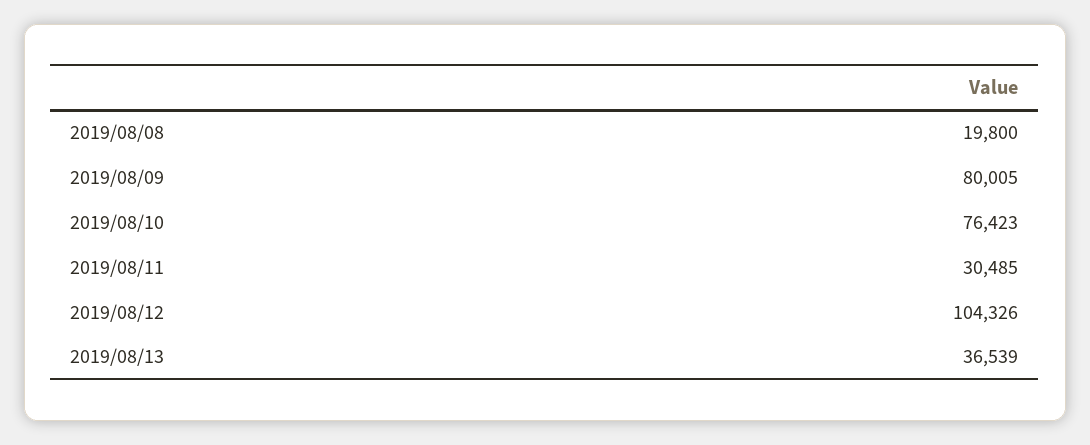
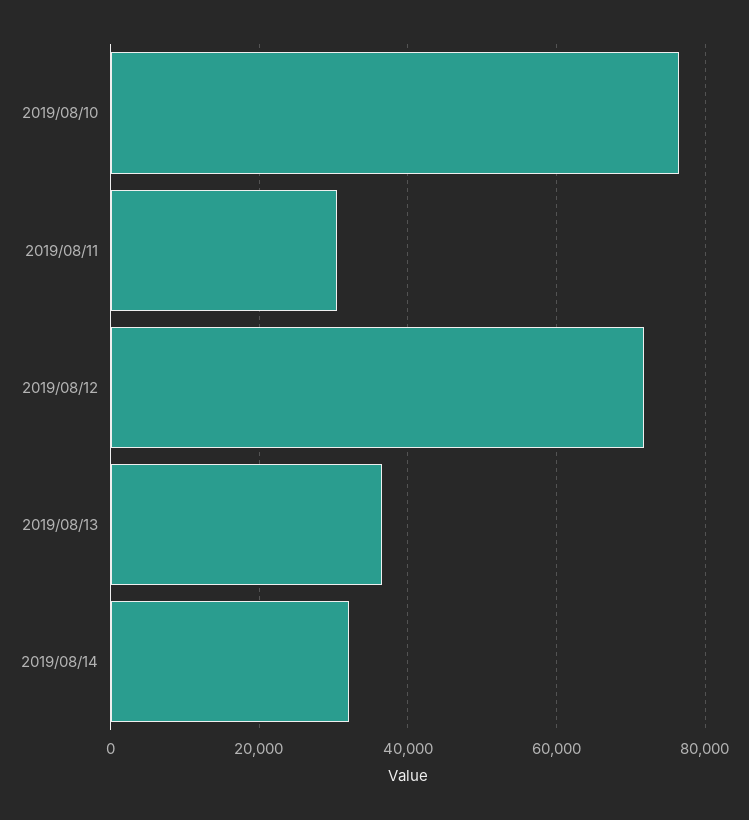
2019/08/08: 19800 -> none
2019/08/09: 80005 -> none
2019/08/12: 104326 -> 72000
2019/08/14: none -> 32000

